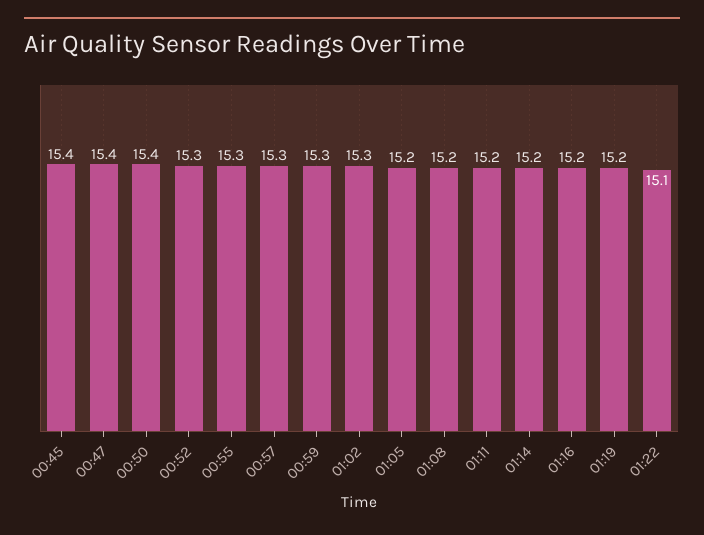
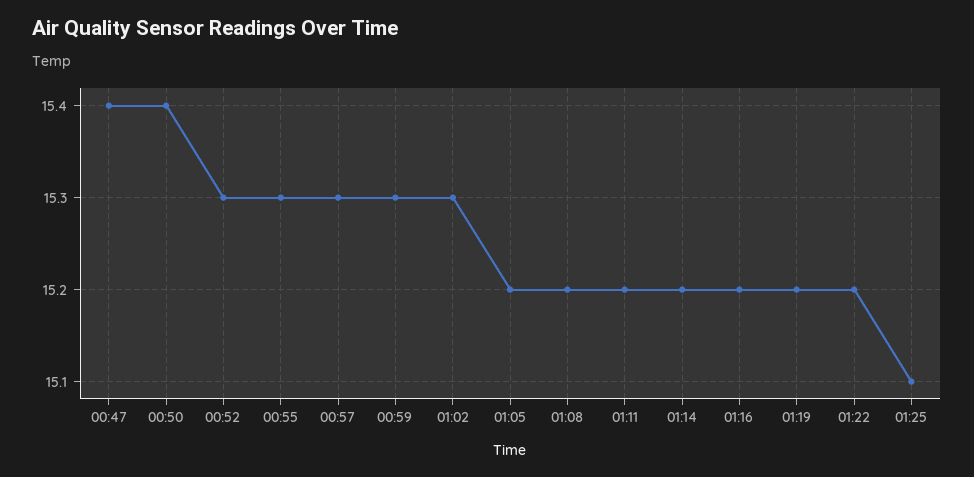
00:45: 15.4 -> none
01:22: 15.1 -> 15.2
01:25: none -> 15.1

